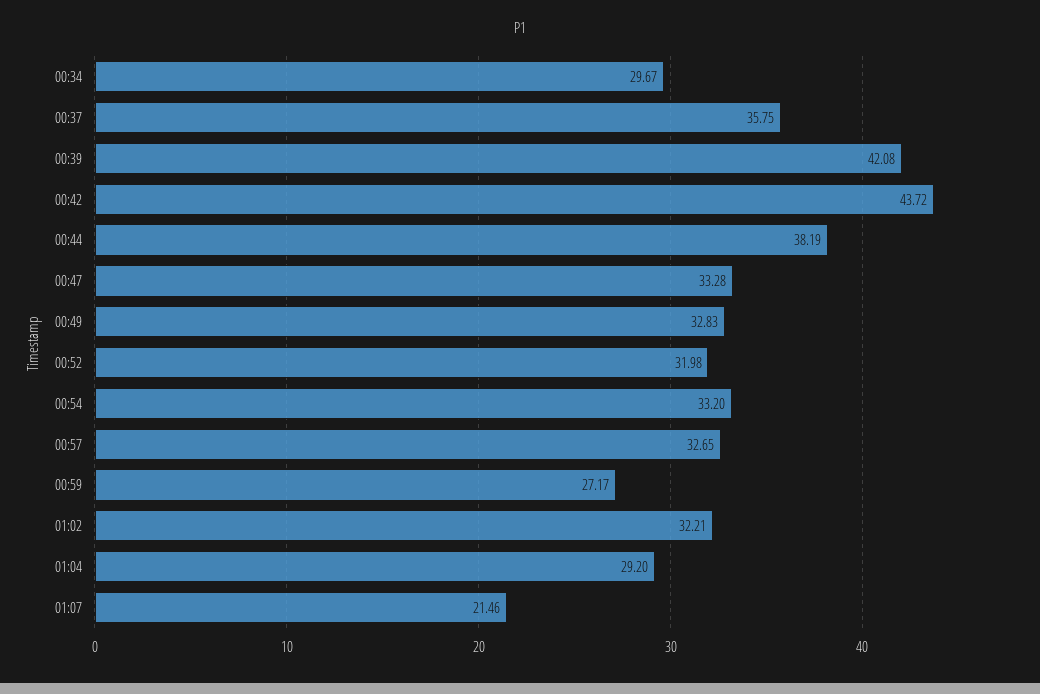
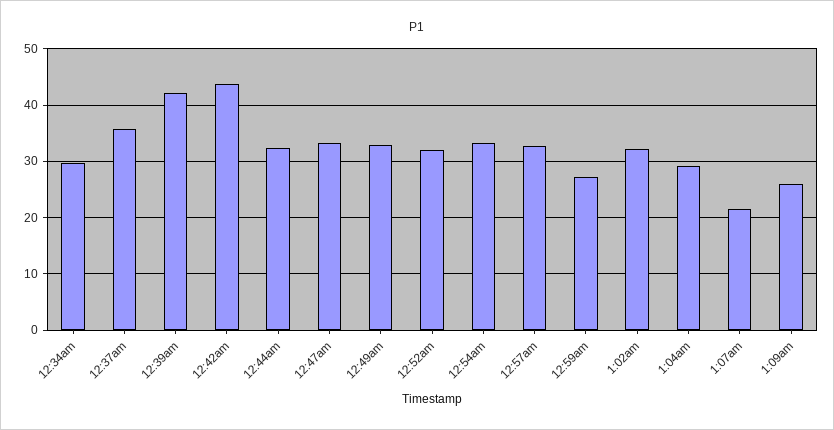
00:44: 38.19 -> 32
1:09am: none -> 26

